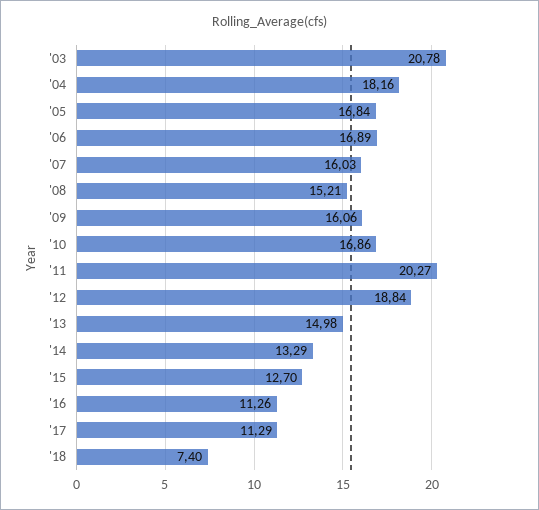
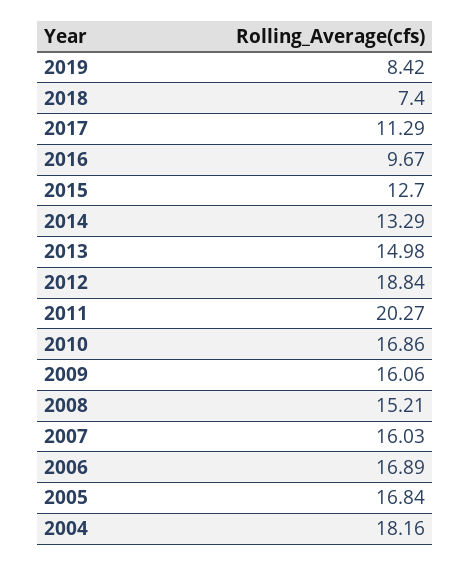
'03: 20.78 -> none
'16: 11.26 -> 9.67
2019: none -> 8.42

